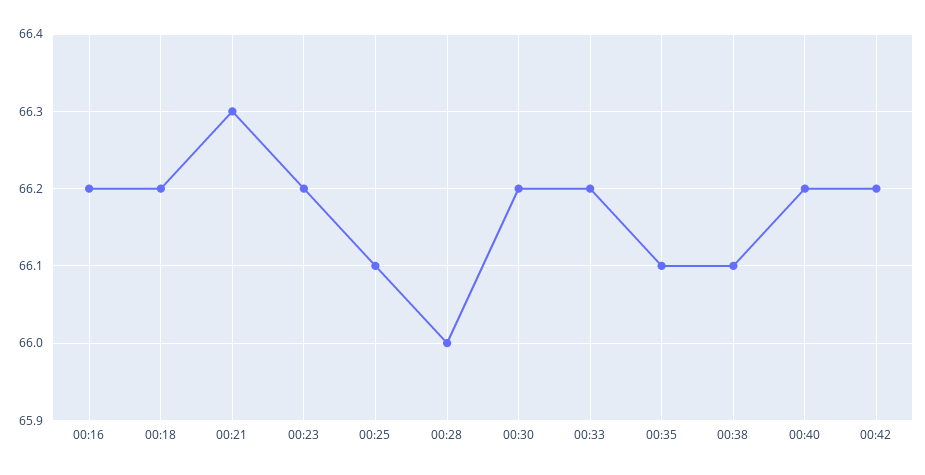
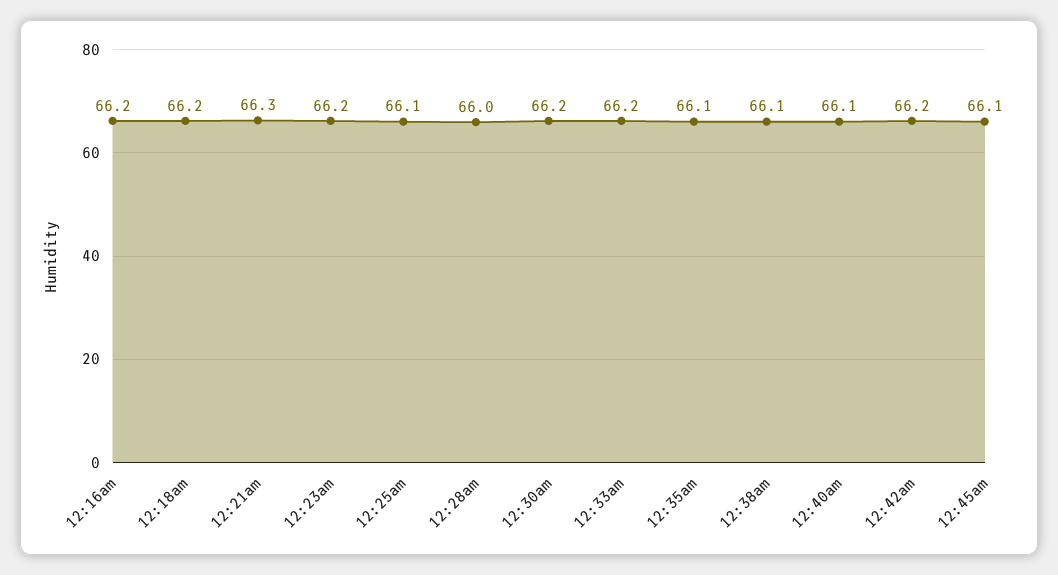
00:40: 66.2 -> 66.1
12:45am: none -> 66.1

